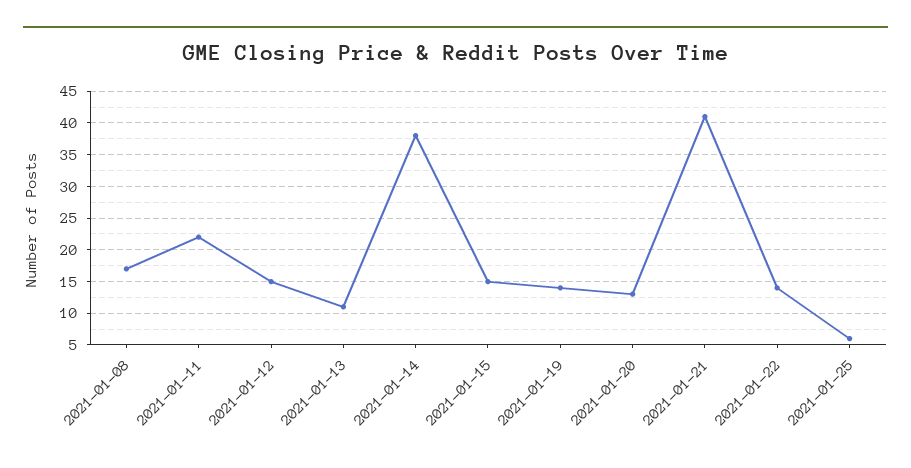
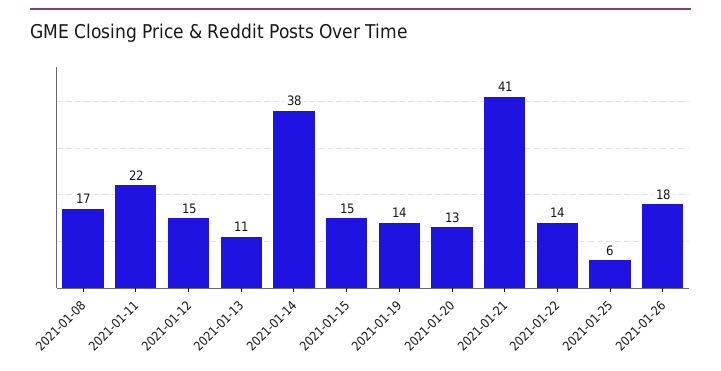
2021-01-26: none -> 18

